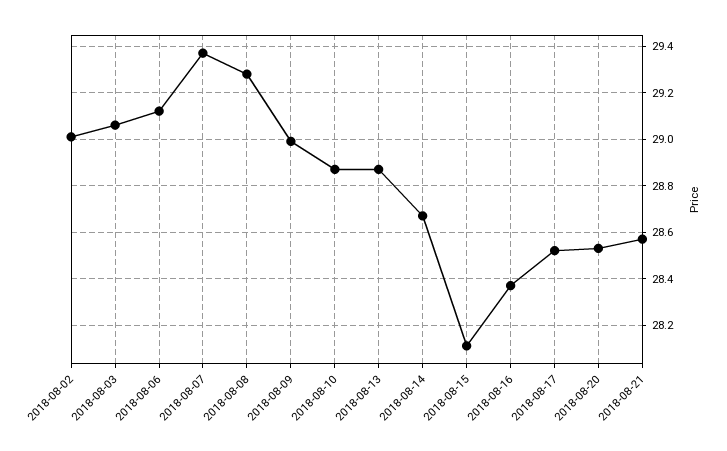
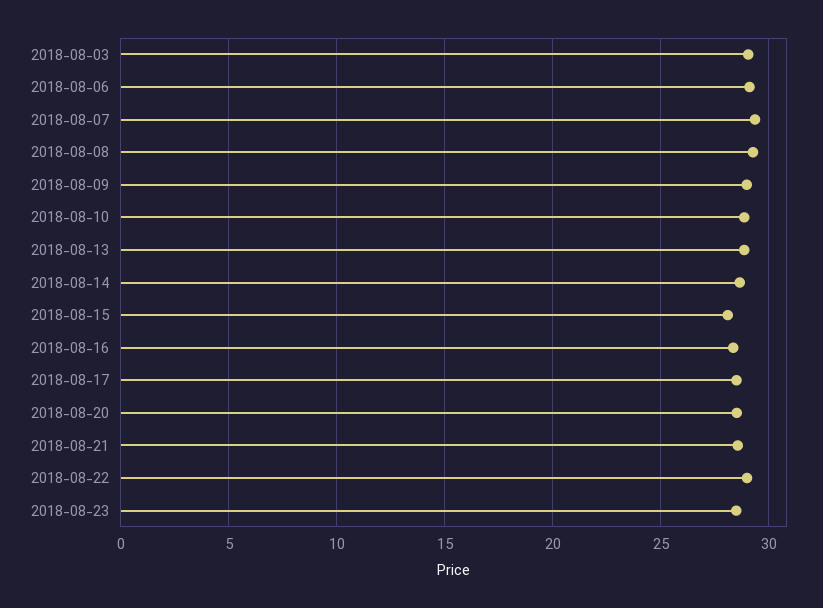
2018-08-02: 29 -> none
2018-08-22: none -> 29
2018-08-23: none -> 28.5

